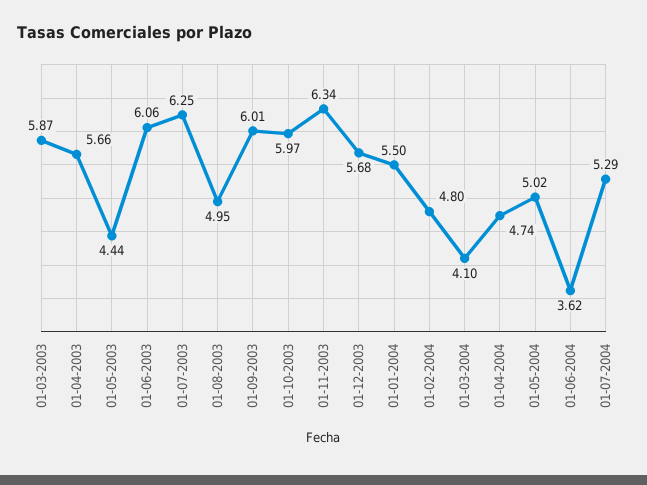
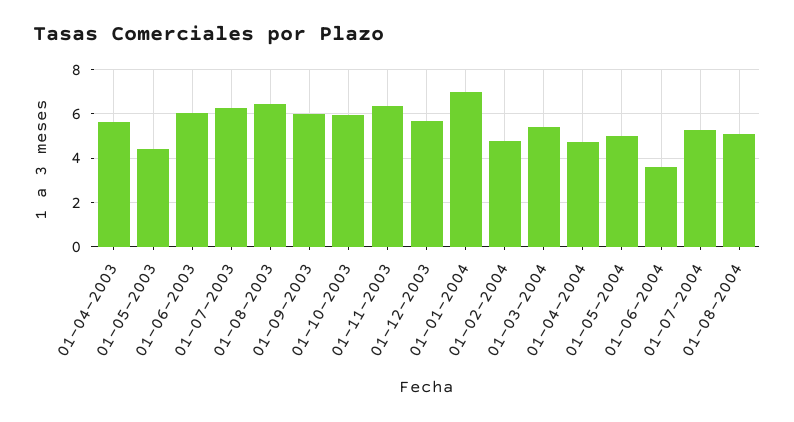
01-03-2003: 5.87 -> none
01-08-2003: 4.95 -> 6.5
01-01-2004: 5.5 -> 7
01-03-2004: 4.1 -> 5.5
01-08-2004: none -> 5

